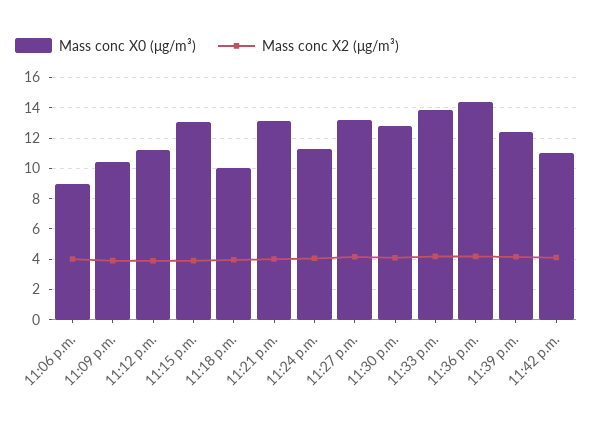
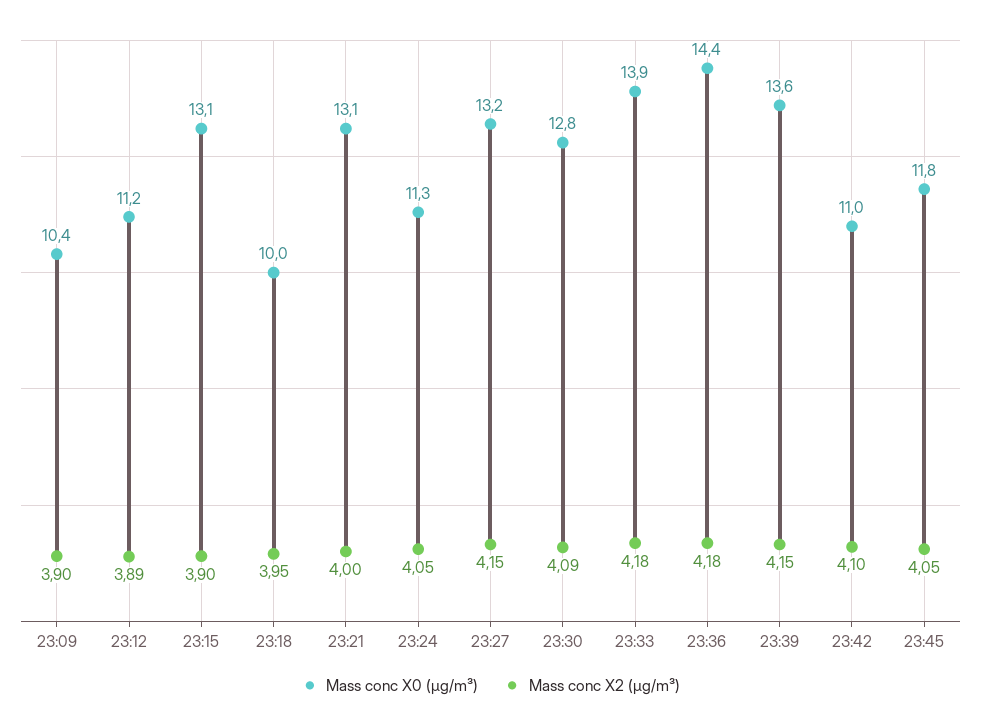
Mass conc X0 (μg/m³), 11:06 p.m.: 9 -> none
Mass conc X2 (μg/m³), 11:06 p.m.: 4 -> none
Mass conc X0 (μg/m³), 11:39 p.m.: 12.5 -> 13.6
Mass conc X0 (μg/m³), 23:45: none -> 11.8
Mass conc X2 (μg/m³), 23:45: none -> 4.05

